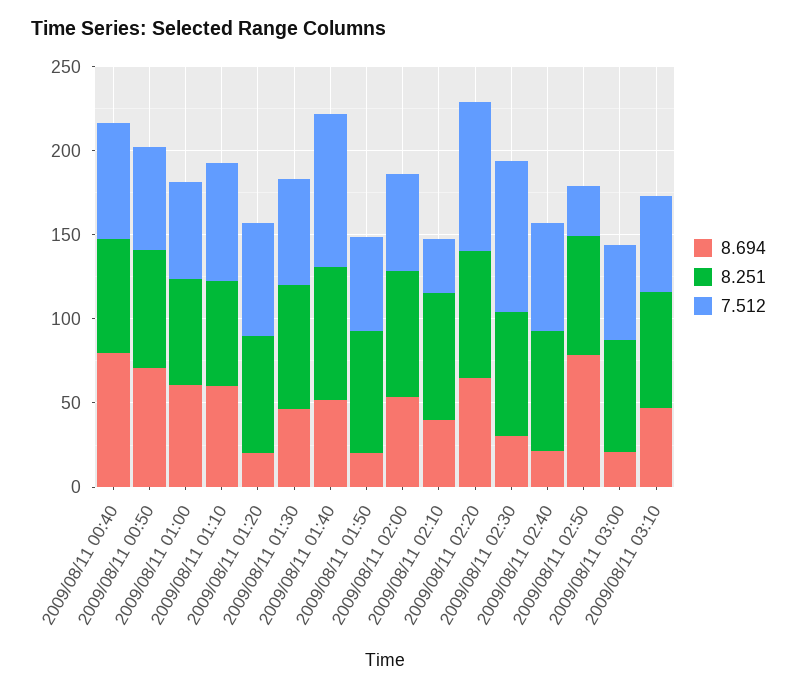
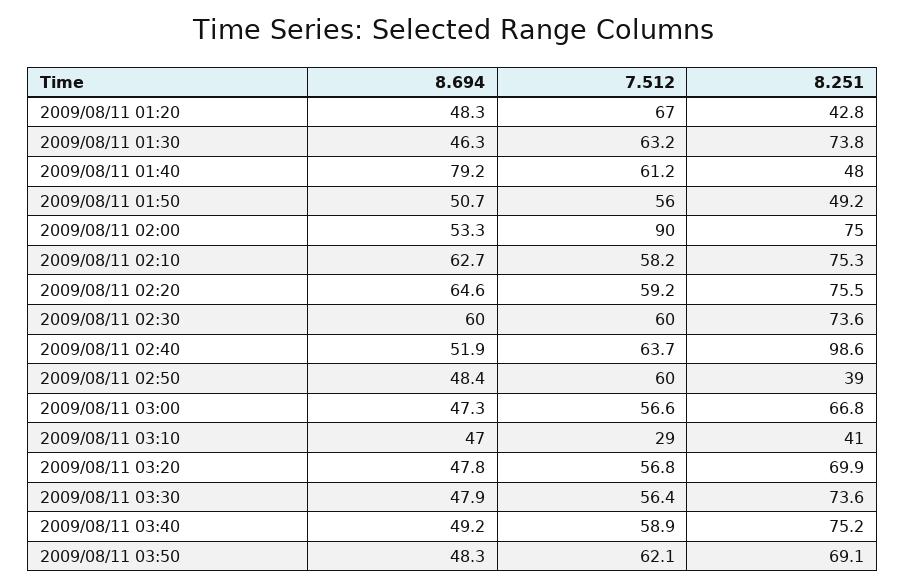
8.694, 2009/08/11 00:40: 80 -> none
8.251, 2009/08/11 00:40: 70 -> none
7.512, 2009/08/11 00:40: 70 -> none
8.694, 2009/08/11 00:50: 70 -> none
8.251, 2009/08/11 00:50: 70 -> none
7.512, 2009/08/11 00:50: 60 -> none
8.694, 2009/08/11 01:00: 60 -> none
8.251, 2009/08/11 01:00: 60 -> none
7.512, 2009/08/11 01:00: 60 -> none
8.694, 2009/08/11 01:10: 60 -> none
8.251, 2009/08/11 01:10: 60 -> none
7.512, 2009/08/11 01:10: 70 -> none
8.694, 2009/08/11 01:20: 20 -> 48.3
8.251, 2009/08/11 01:20: 70 -> 42.8
8.694, 2009/08/11 01:40: 50 -> 79.2
8.251, 2009/08/11 01:40: 80 -> 48
7.512, 2009/08/11 01:40: 90 -> 61.2
8.694, 2009/08/11 01:50: 20 -> 50.7
8.251, 2009/08/11 01:50: 70 -> 49.2
7.512, 2009/08/11 02:00: 60 -> 90
8.694, 2009/08/11 02:10: 40 -> 62.7
7.512, 2009/08/11 02:10: 30 -> 58.2
7.512, 2009/08/11 02:20: 90 -> 59.2
8.694, 2009/08/11 02:30: 30 -> 60
7.512, 2009/08/11 02:30: 90 -> 60
8.694, 2009/08/11 02:40: 20 -> 51.9
8.251, 2009/08/11 02:40: 70 -> 98.6
8.694, 2009/08/11 02:50: 80 -> 48.4
8.251, 2009/08/11 02:50: 70 -> 39
7.512, 2009/08/11 02:50: 30 -> 60
8.694, 2009/08/11 03:00: 20 -> 47.3
8.251, 2009/08/11 03:10: 70 -> 41
7.512, 2009/08/11 03:10: 60 -> 29
8.694, 2009/08/11 03:20: none -> 47.8
7.512, 2009/08/11 03:20: none -> 56.8
8.251, 2009/08/11 03:20: none -> 69.9
8.694, 2009/08/11 03:30: none -> 47.9
7.512, 2009/08/11 03:30: none -> 56.4
8.251, 2009/08/11 03:30: none -> 73.6
8.694, 2009/08/11 03:40: none -> 49.2
7.512, 2009/08/11 03:40: none -> 58.9
8.251, 2009/08/11 03:40: none -> 75.2
8.694, 2009/08/11 03:50: none -> 48.3
7.512, 2009/08/11 03:50: none -> 62.1
8.251, 2009/08/11 03:50: none -> 69.1

